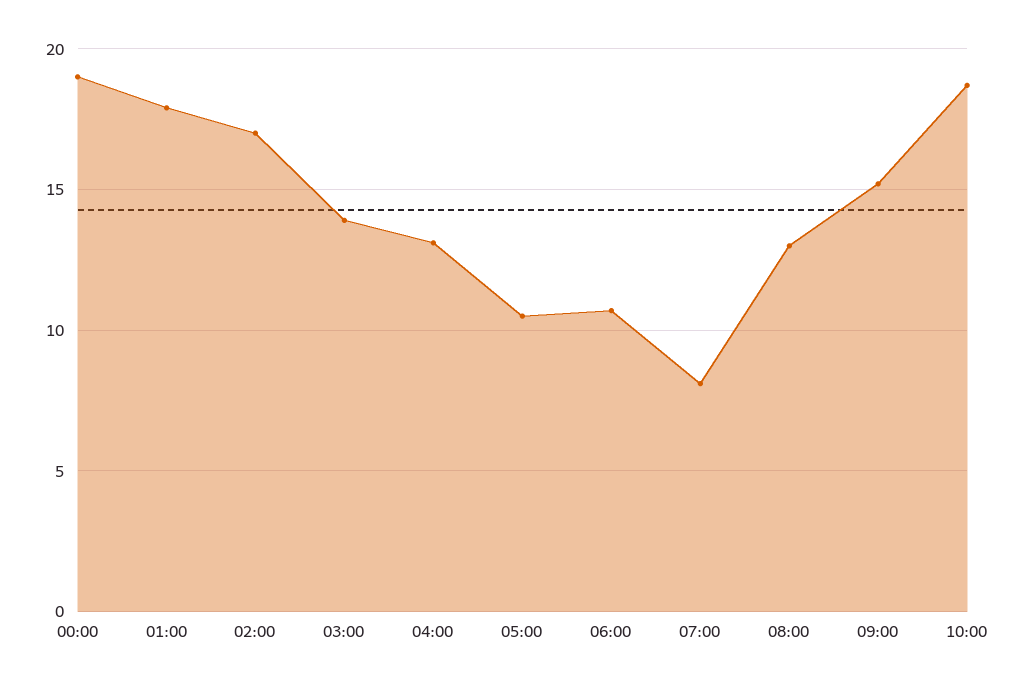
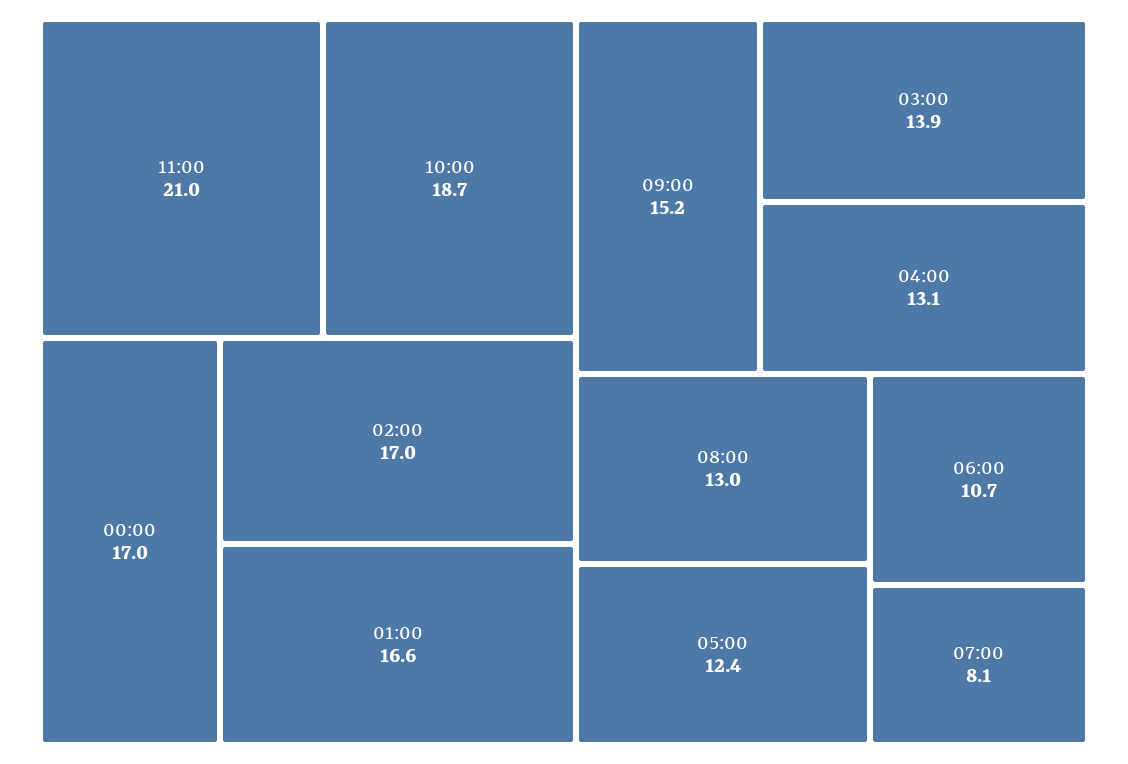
00:00: 19 -> 17
01:00: 18 -> 16.6
05:00: 10.5 -> 12.4
11:00: none -> 21

